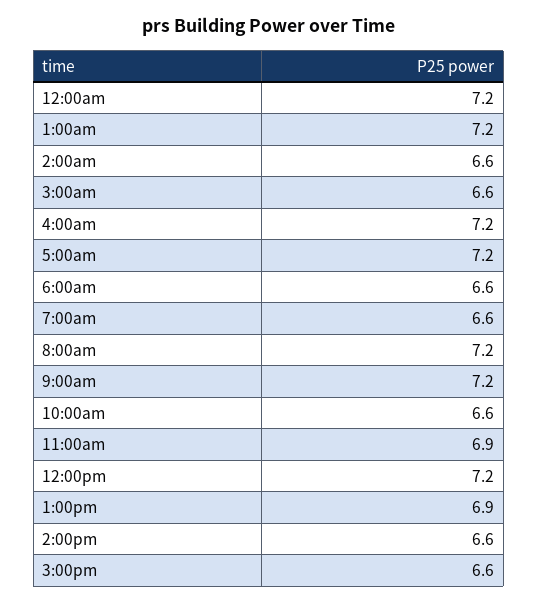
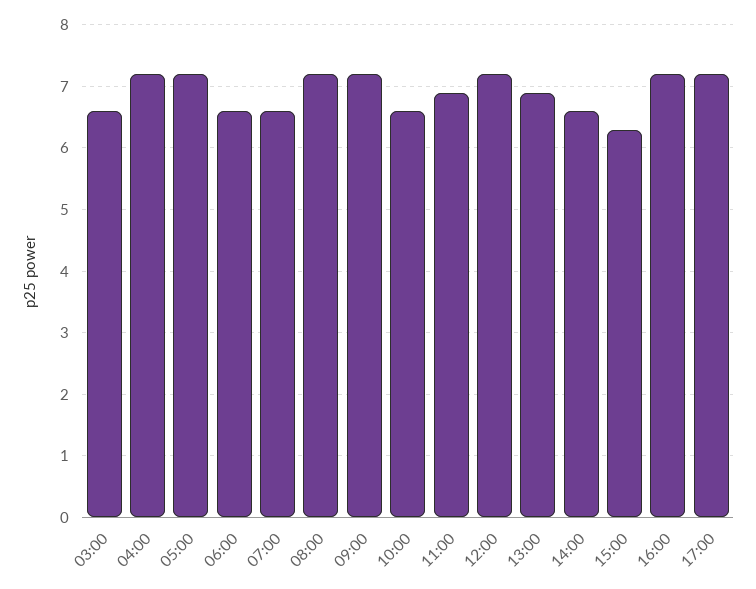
12:00am: 7.2 -> none
1:00am: 7.2 -> none
2:00am: 6.6 -> none
3:00pm: 6.6 -> 6.3
16:00: none -> 7.2
17:00: none -> 7.2

